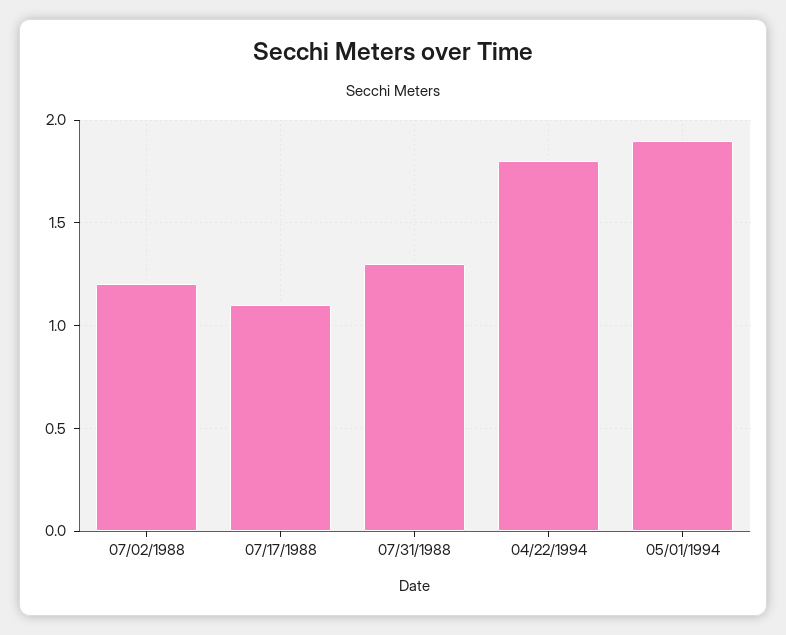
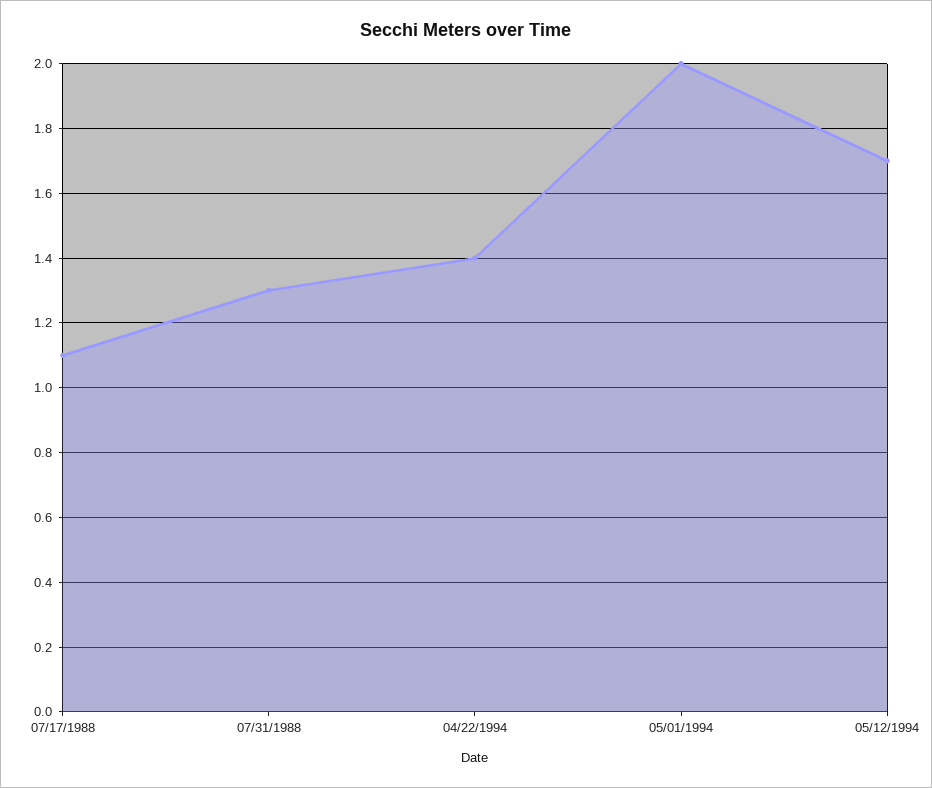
07/02/1988: 1.2 -> none
04/22/1994: 1.8 -> 1.4
05/01/1994: 1.9 -> 2
05/12/1994: none -> 1.7

